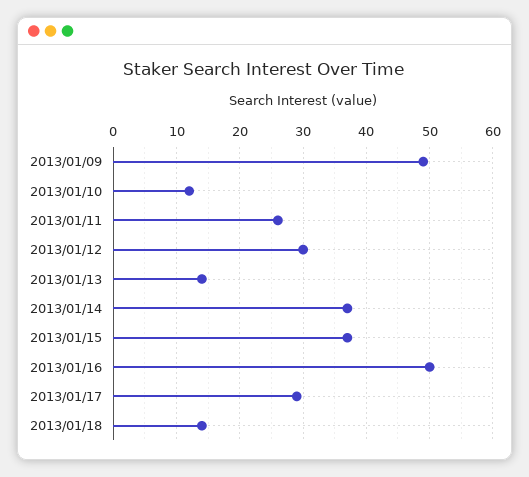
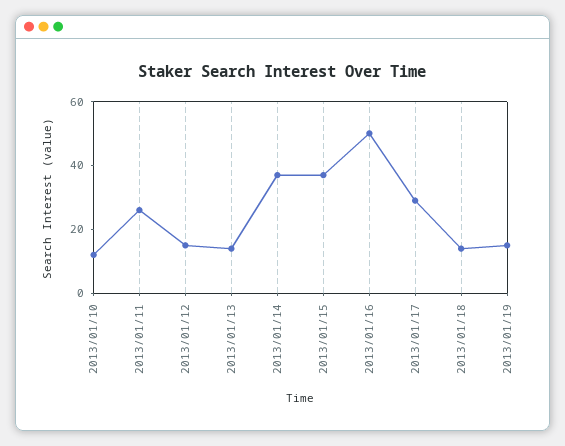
2013/01/09: 49 -> none
2013/01/12: 30 -> 15
2013/01/19: none -> 15

